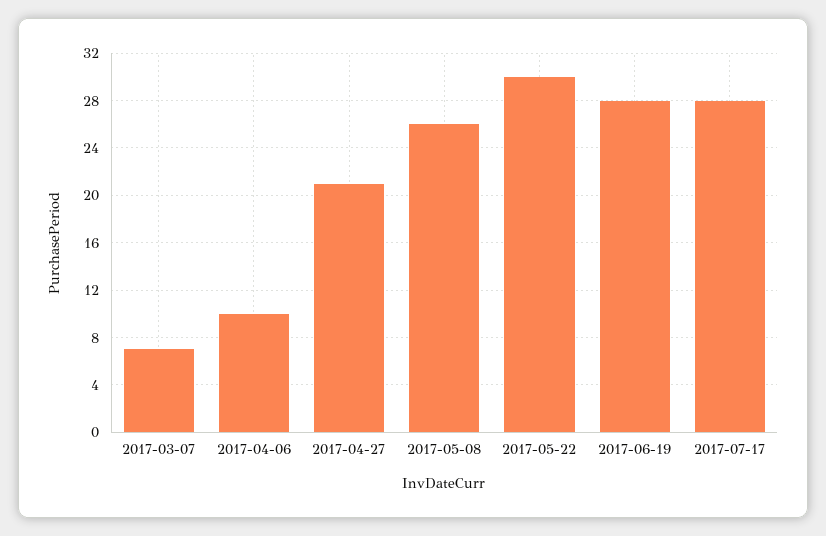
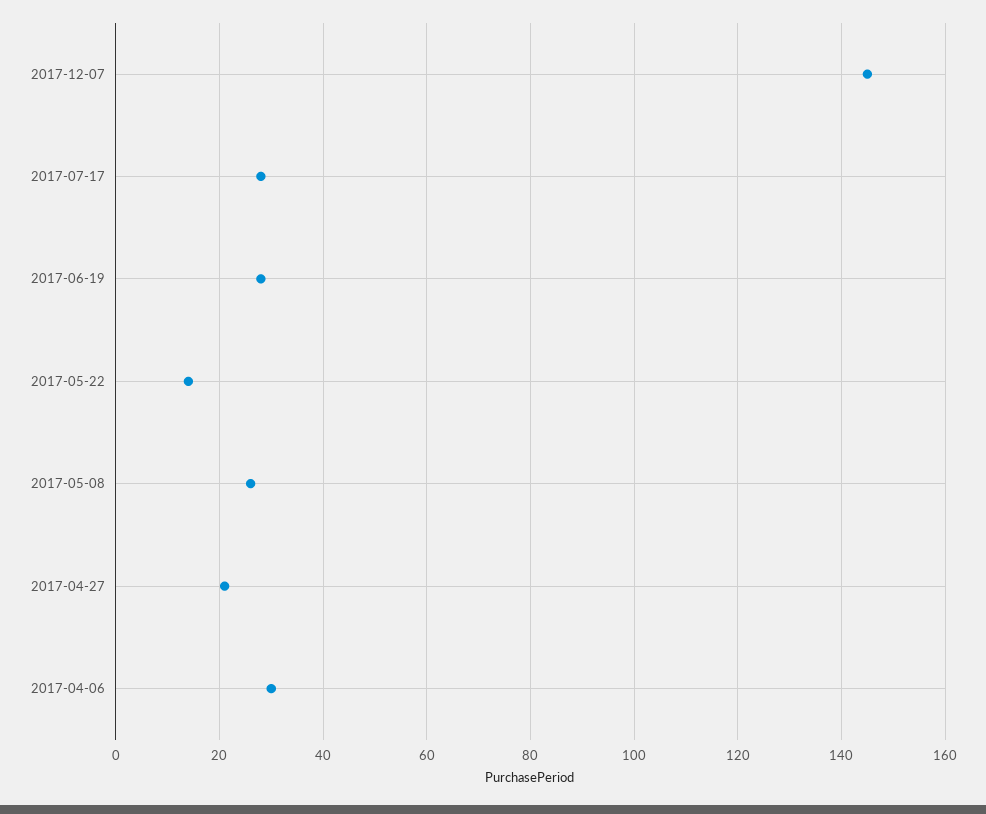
2017-03-07: 7 -> none
2017-04-06: 10 -> 30
2017-05-22: 30 -> 15
2017-12-07: none -> 145

